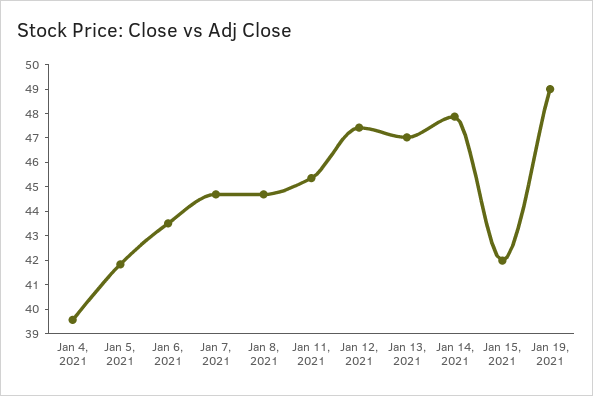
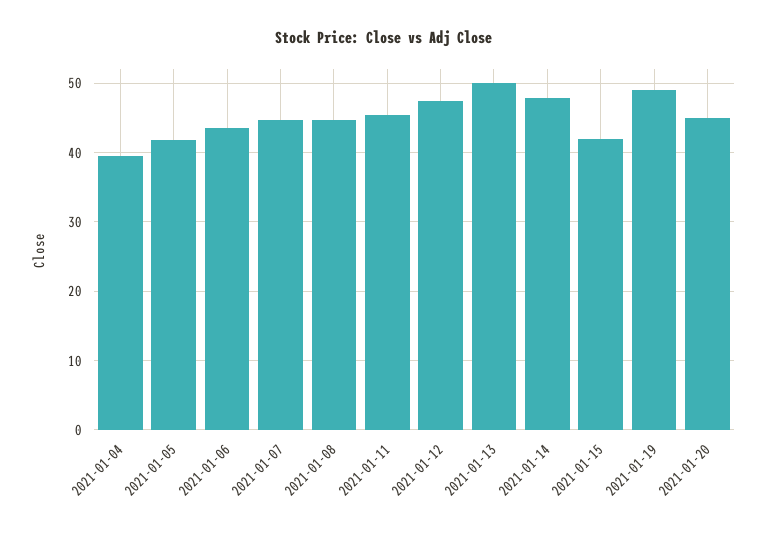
Jan 13, 2021: 47 -> 50
2021-01-20: none -> 45

